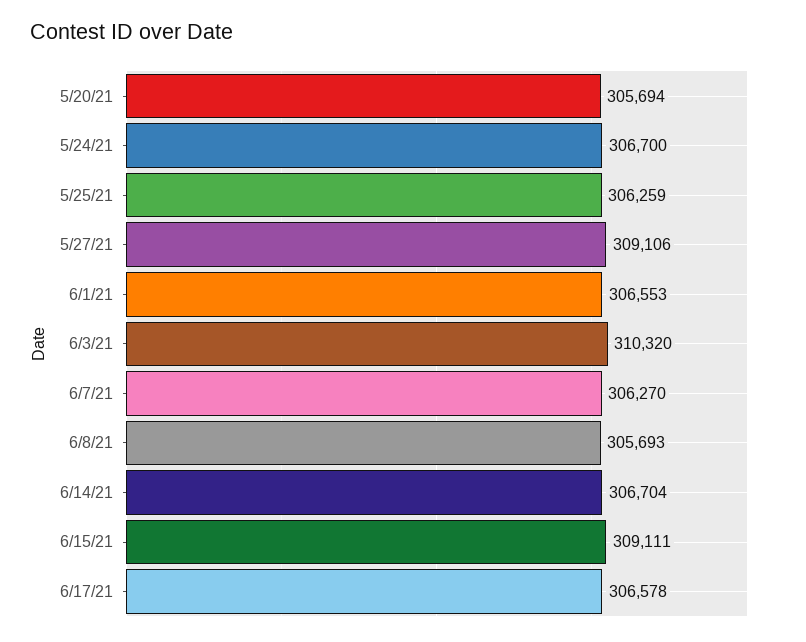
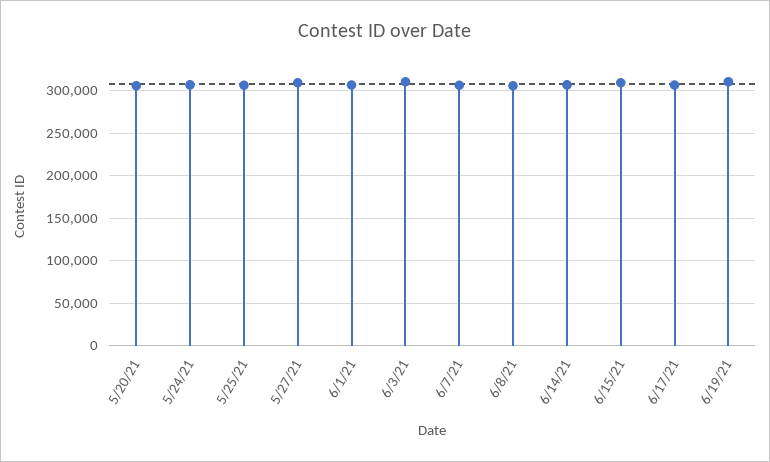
6/19/21: none -> 310000

